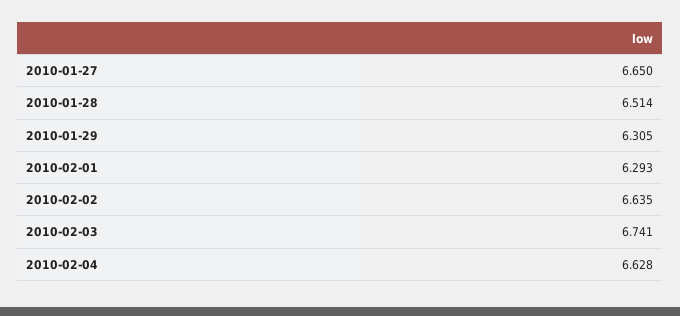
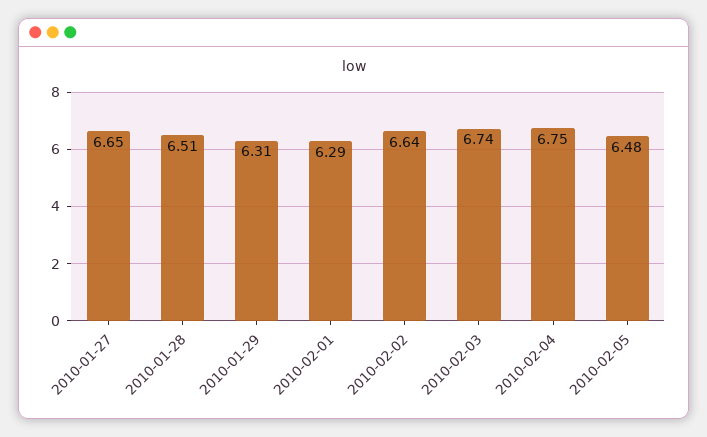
2010-02-04: 6.628 -> 6.75
2010-02-05: none -> 6.48

